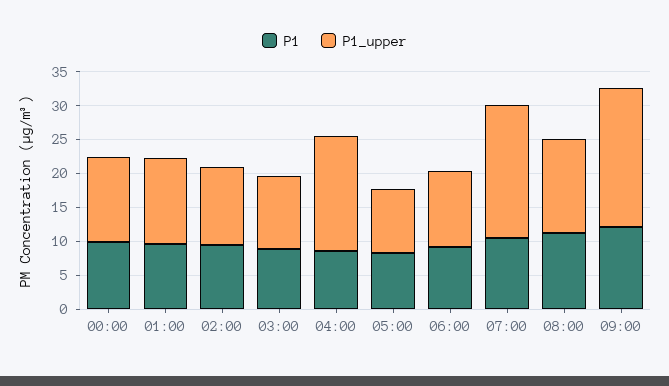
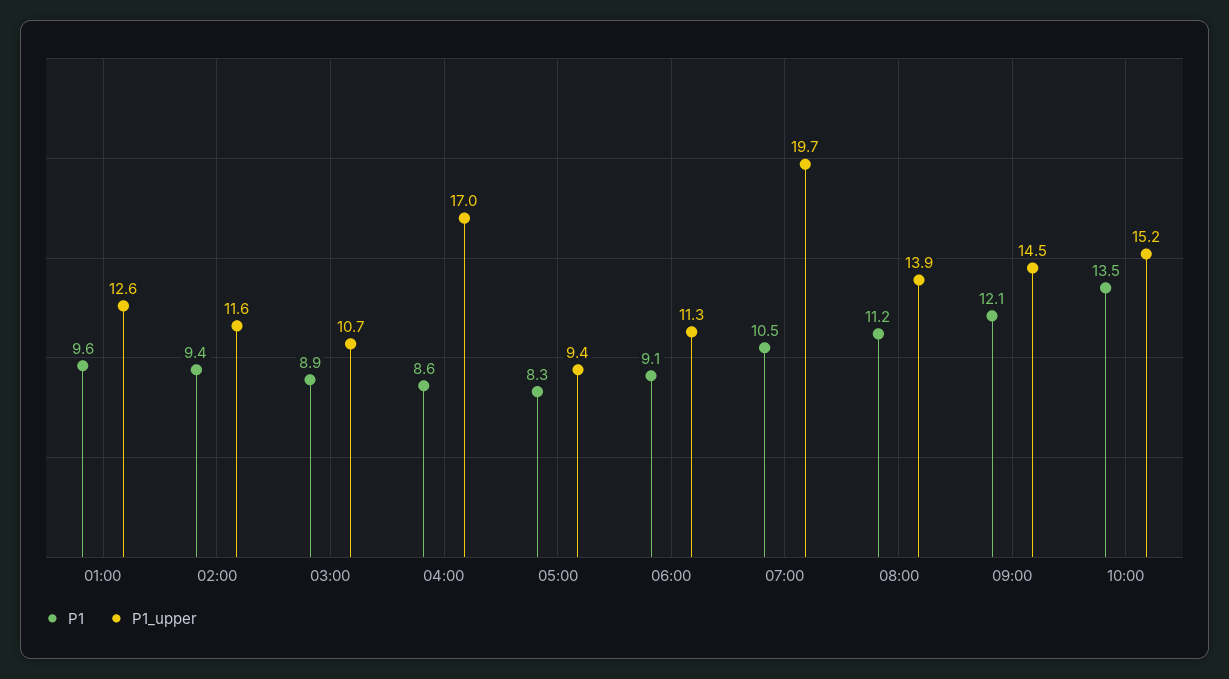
P1, 00:00: 10 -> none
P1_upper, 00:00: 12.5 -> none
P1_upper, 09:00: 20 -> 14.5
P1, 10:00: none -> 13.5
P1_upper, 10:00: none -> 15.2

